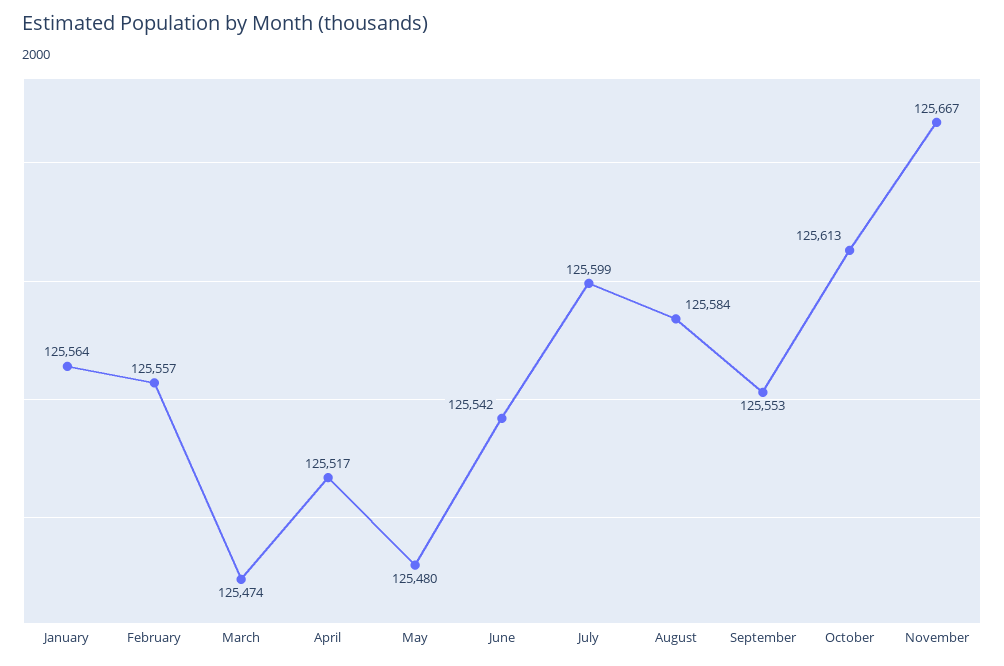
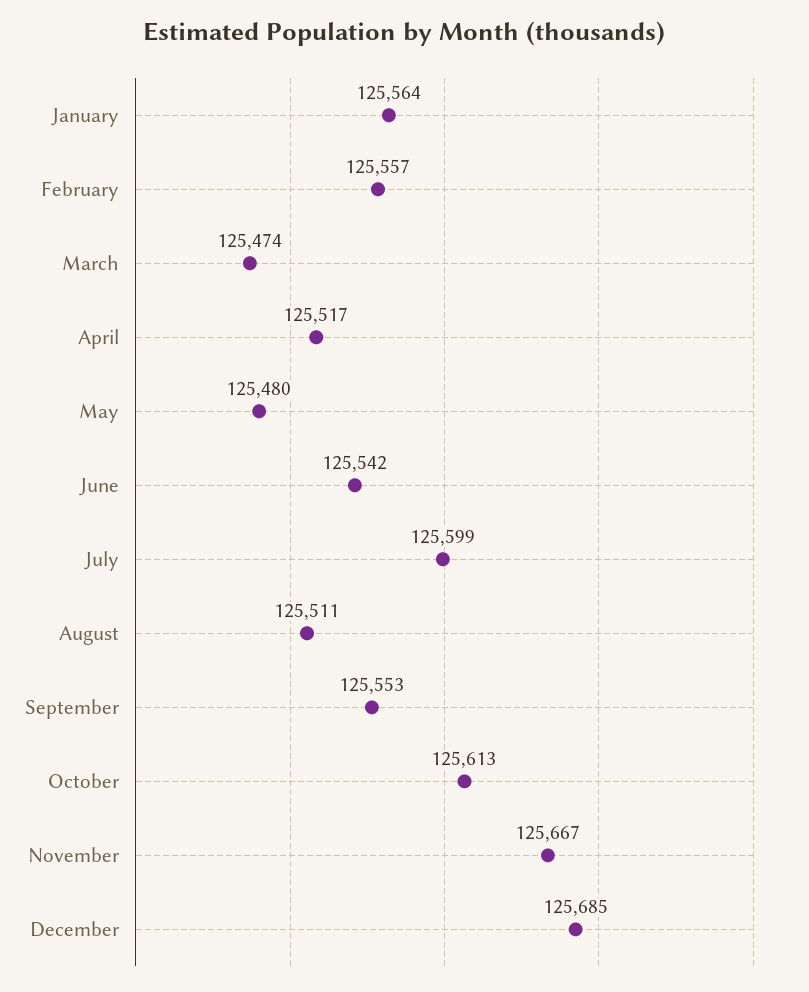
August: 125584 -> 125511
December: none -> 125685

